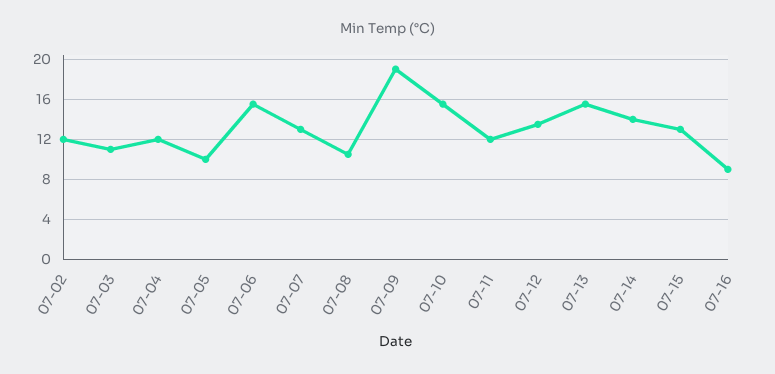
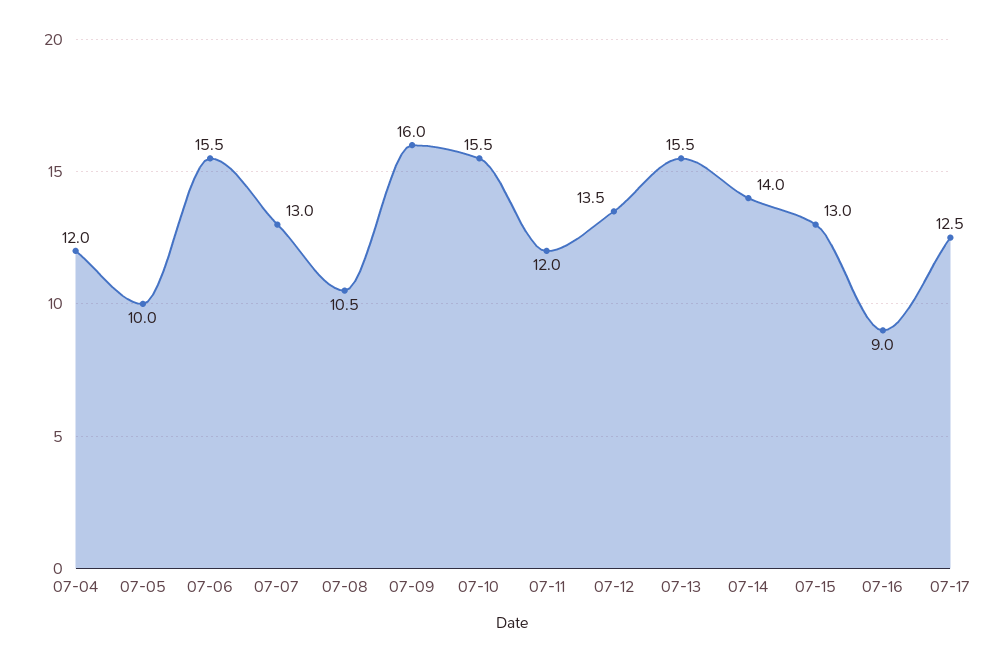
07-02: 12 -> none
07-03: 11 -> none
07-09: 19 -> 16
07-17: none -> 12.5

